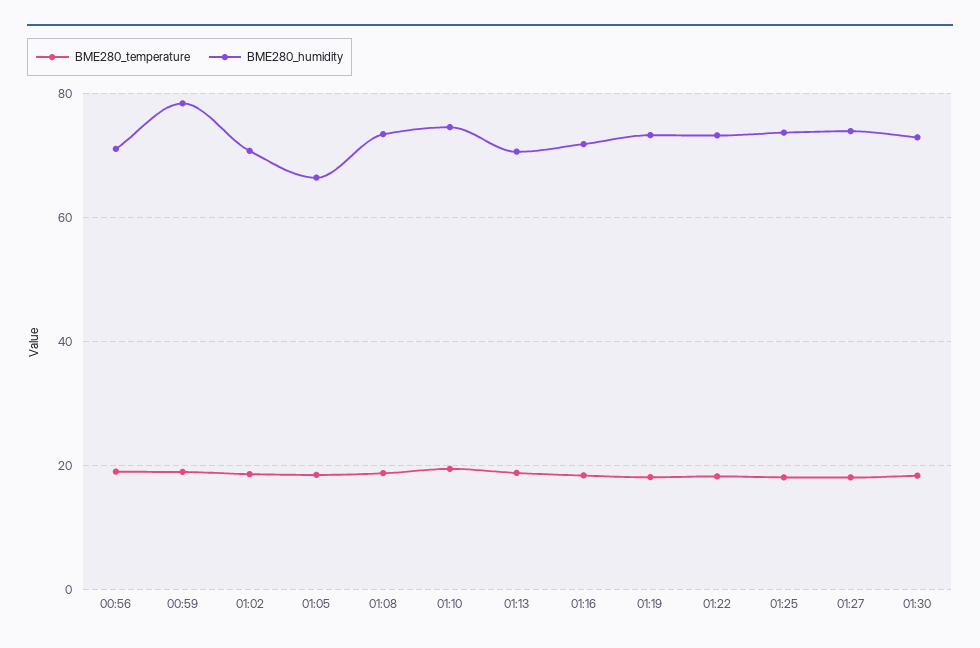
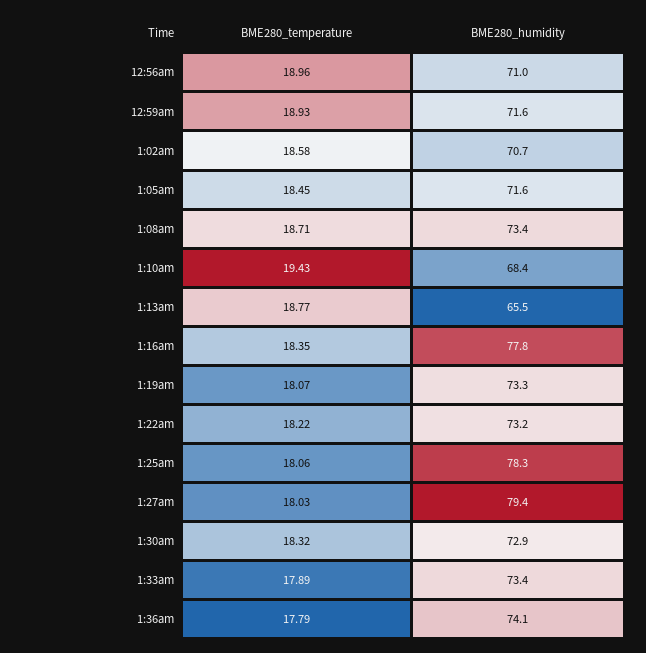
BME280_humidity, 00:59: 78 -> 71.6
BME280_humidity, 01:05: 66 -> 71.6
BME280_humidity, 01:10: 74 -> 68.4
BME280_humidity, 01:13: 70 -> 65.5
BME280_humidity, 01:16: 72 -> 77.8
BME280_humidity, 01:25: 74 -> 78.3
BME280_humidity, 01:27: 74 -> 79.4
BME280_temperature, 1:33am: none -> 17.89
BME280_humidity, 1:33am: none -> 73.4
BME280_temperature, 1:36am: none -> 17.79
BME280_humidity, 1:36am: none -> 74.1

